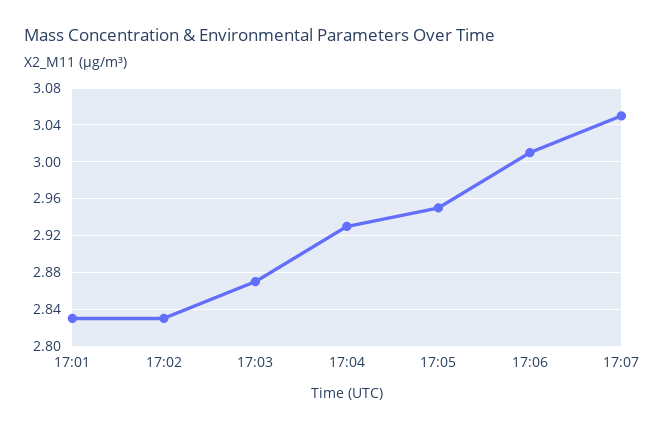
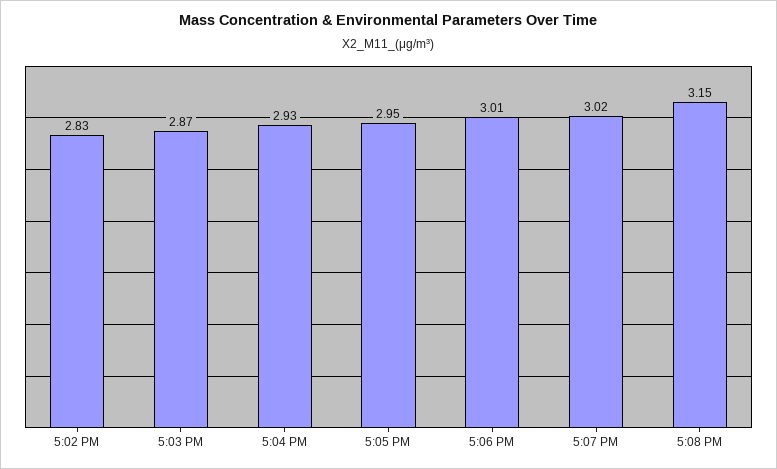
17:01: 2.83 -> none
17:07: 3.05 -> 3.02
5:08 PM: none -> 3.15

